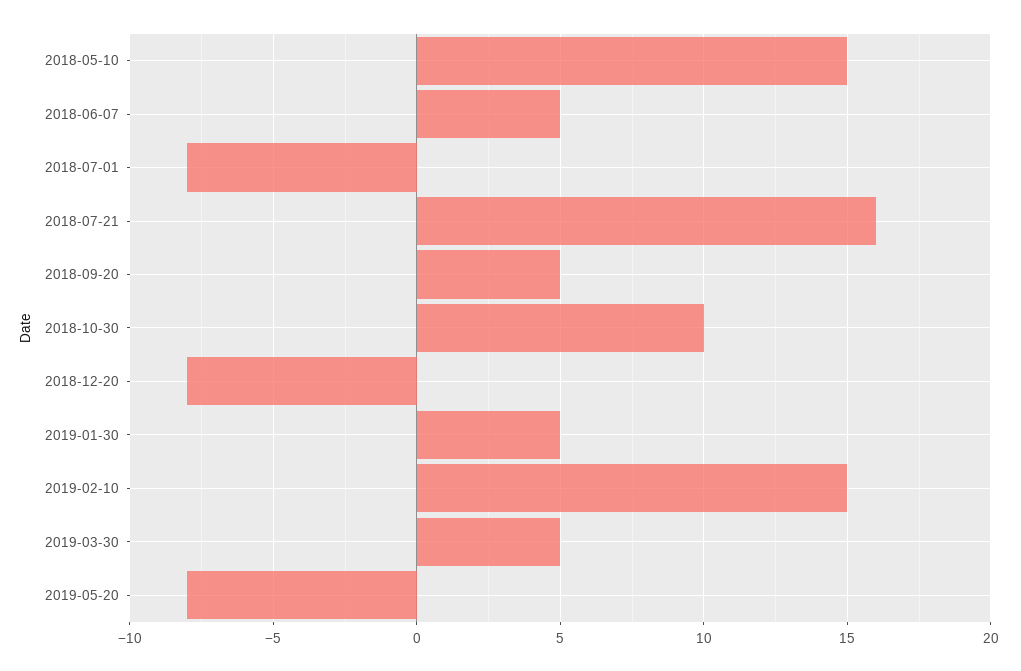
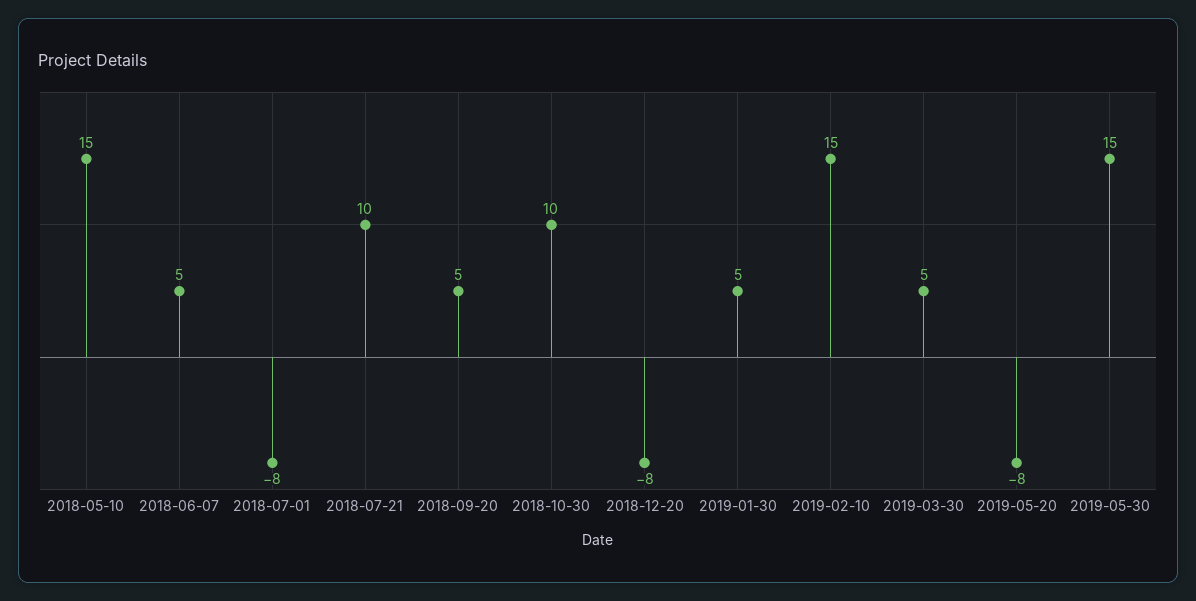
2018-07-21: 16 -> 10
2019-05-30: none -> 15

